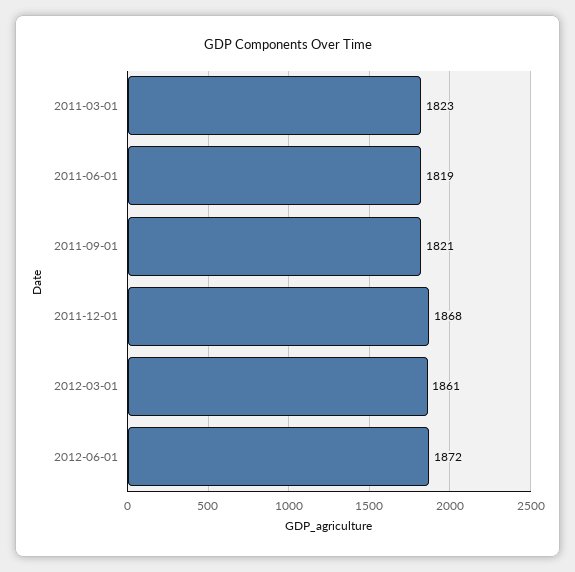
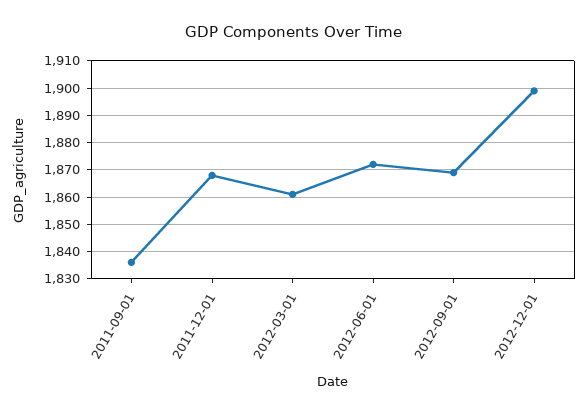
2011-03-01: 1823 -> none
2011-06-01: 1819 -> none
2011-09-01: 1821 -> 1835
2012-09-01: none -> 1870
2012-12-01: none -> 1900

